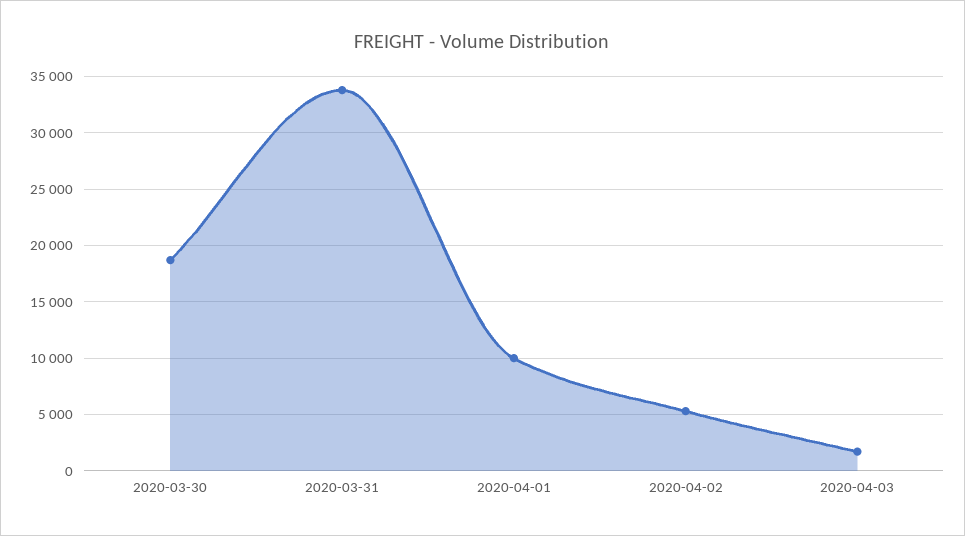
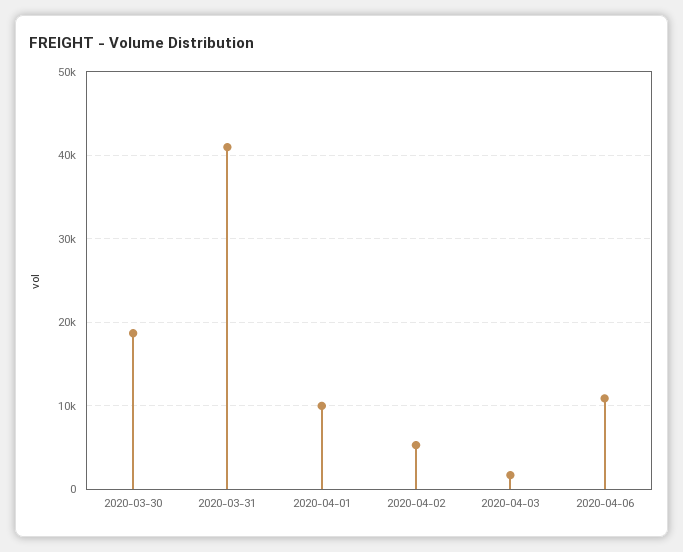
2020-03-31: 34000 -> 41000
2020-04-06: none -> 11000

